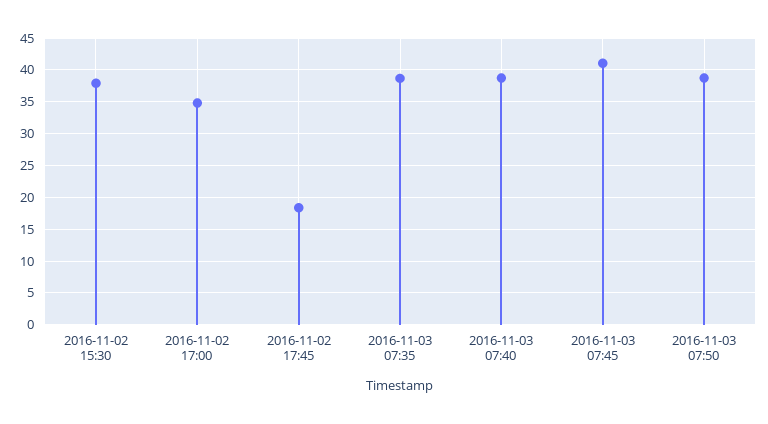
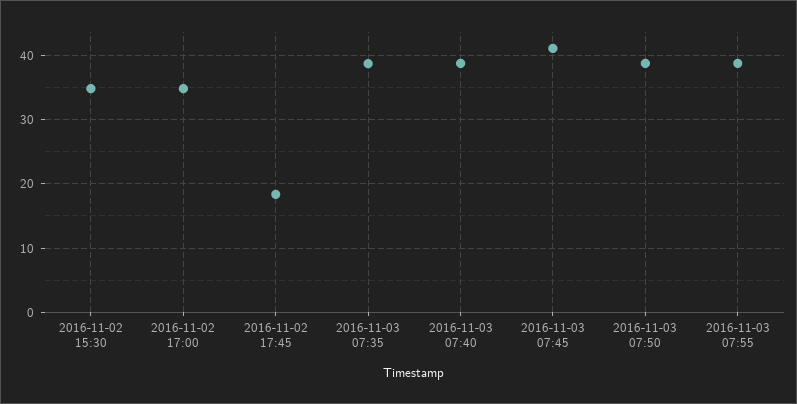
2016-11-02 15:30: 38 -> 35
2016-11-03 07:55: none -> 39

